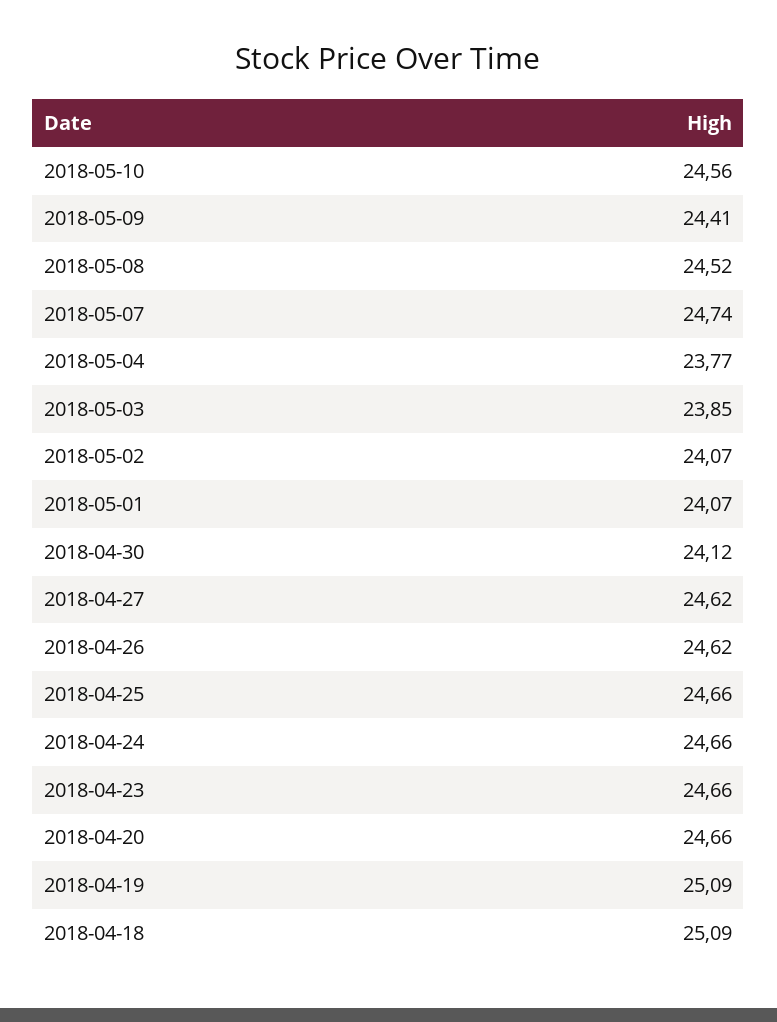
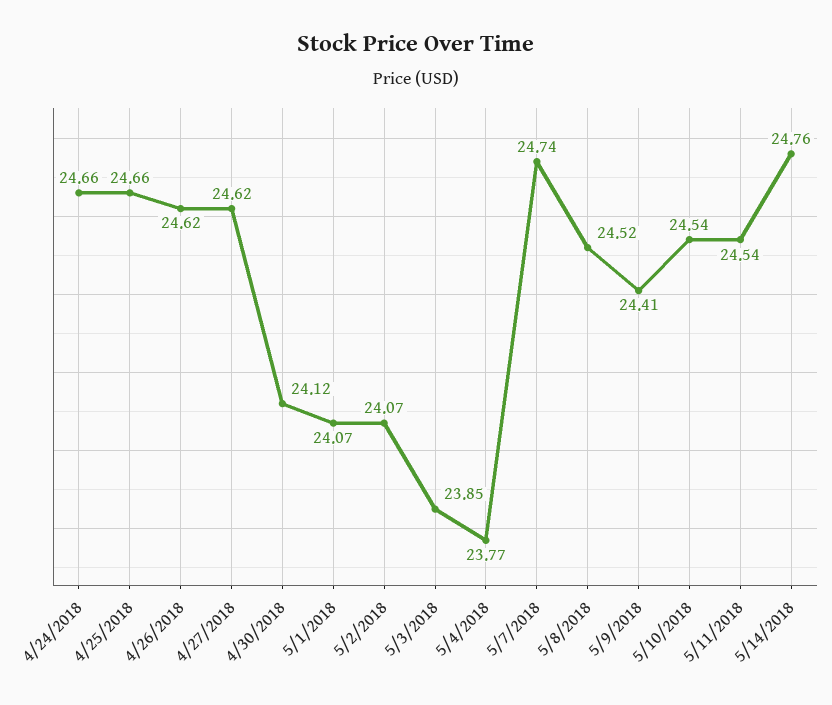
2018-05-10: 24.56 -> 24.54
2018-04-23: 24.66 -> none
2018-04-20: 24.66 -> none
2018-04-19: 25.09 -> none
2018-04-18: 25.09 -> none
5/11/2018: none -> 24.54
5/14/2018: none -> 24.76

